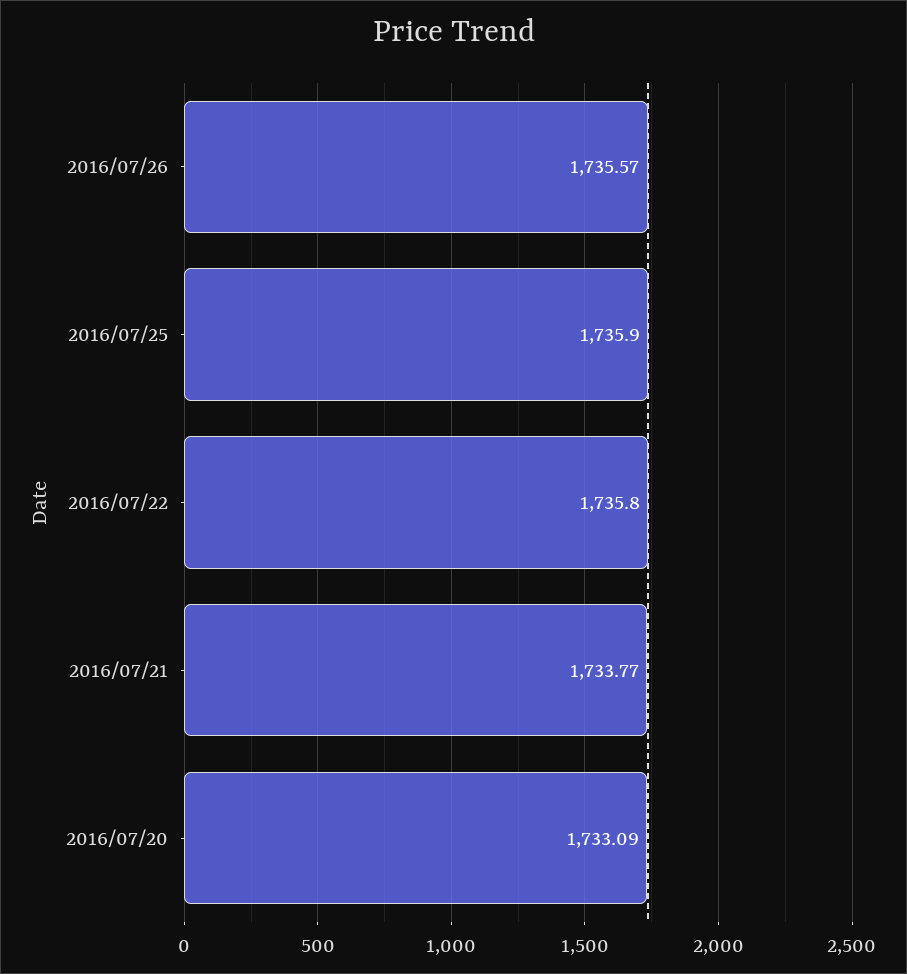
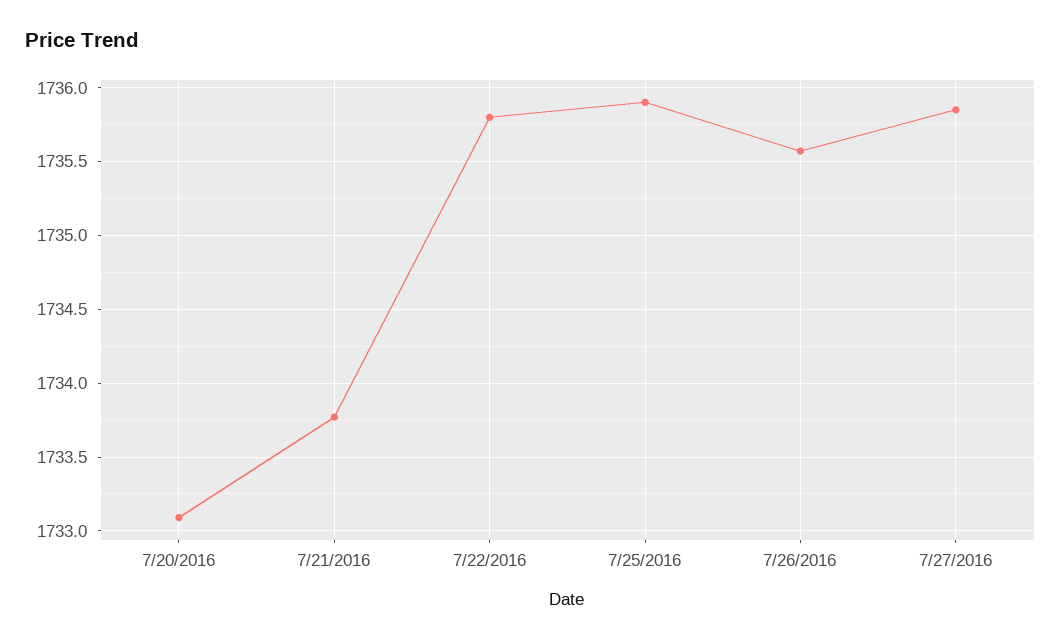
7/27/2016: none -> 1735.85

